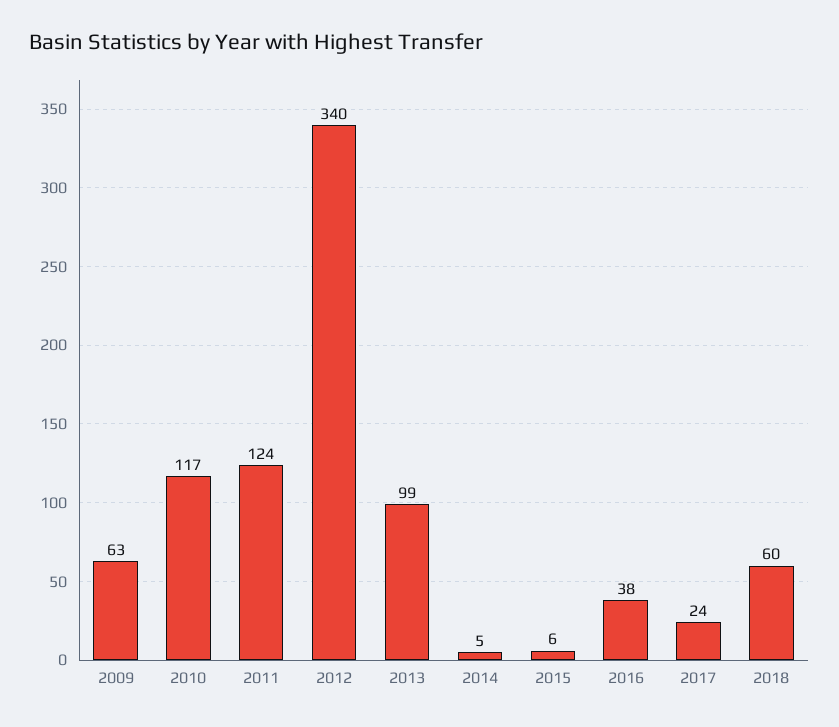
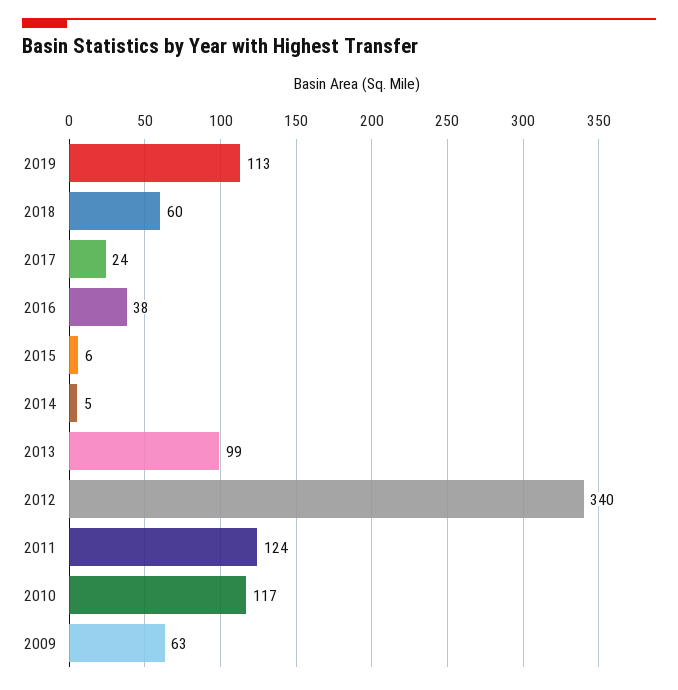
2019: none -> 113

